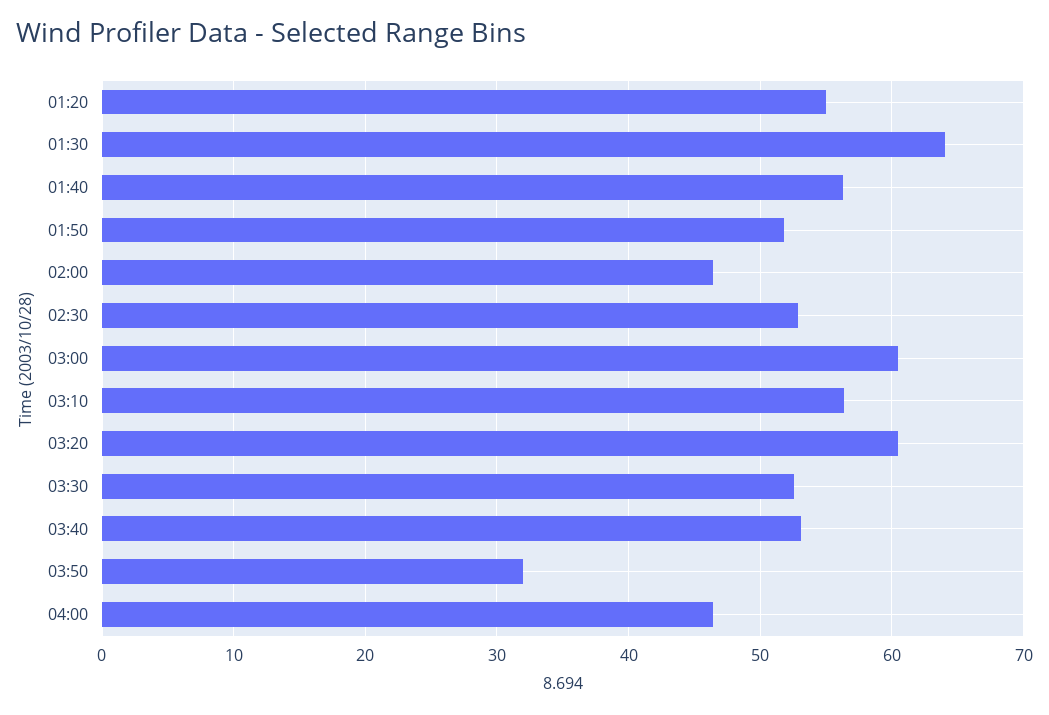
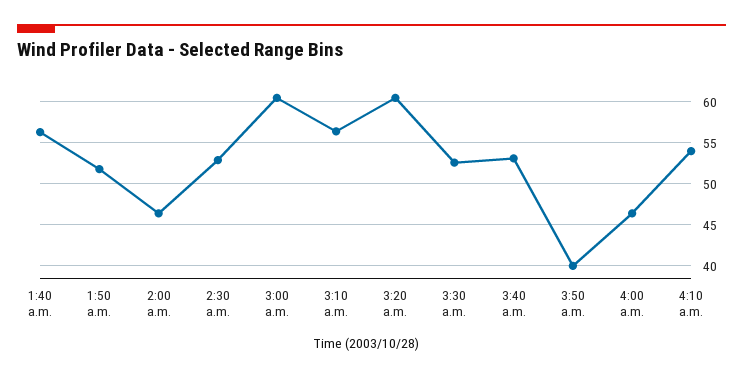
01:20: 55 -> none
01:30: 64 -> none
03:50: 32 -> 40
4:10 a.m.: none -> 54

